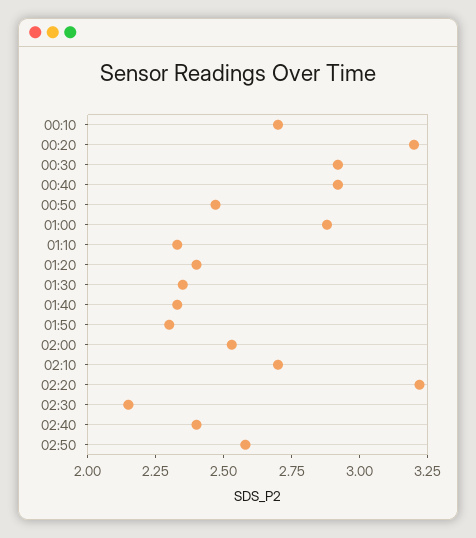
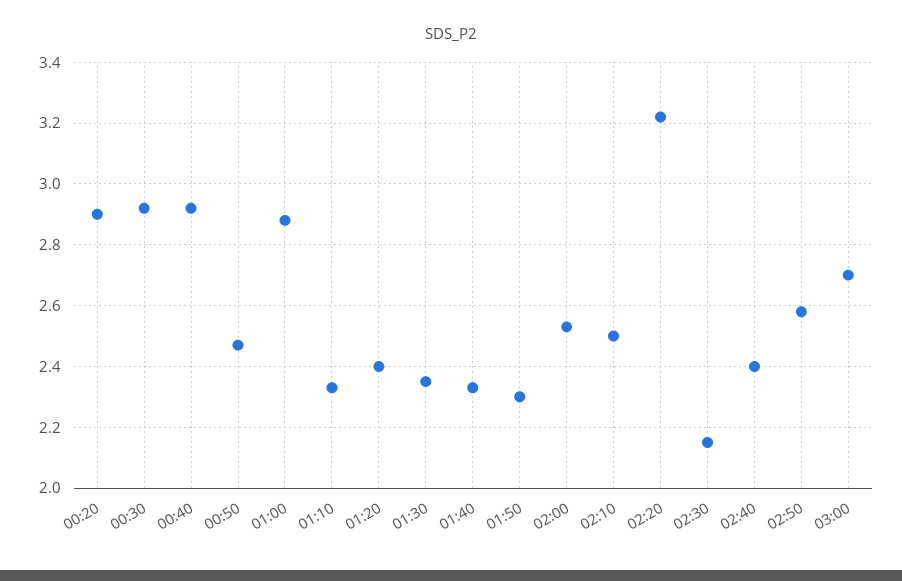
00:10: 2.7 -> none
00:20: 3.2 -> 2.9
02:10: 2.7 -> 2.5
03:00: none -> 2.7

